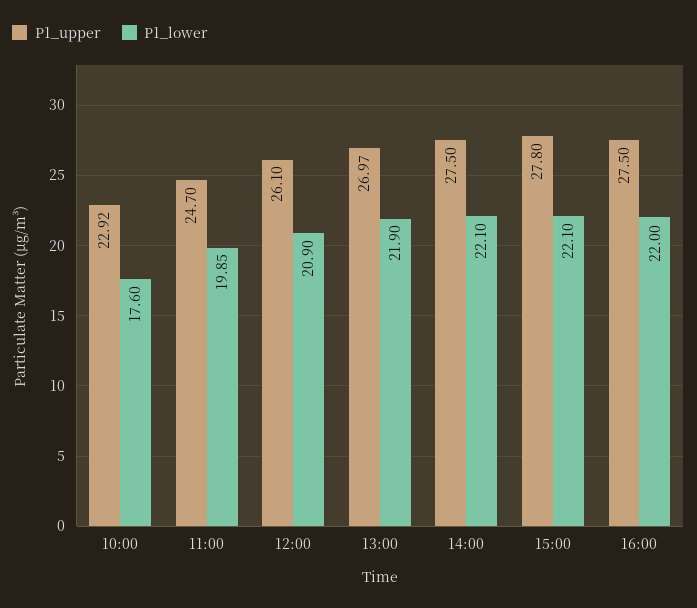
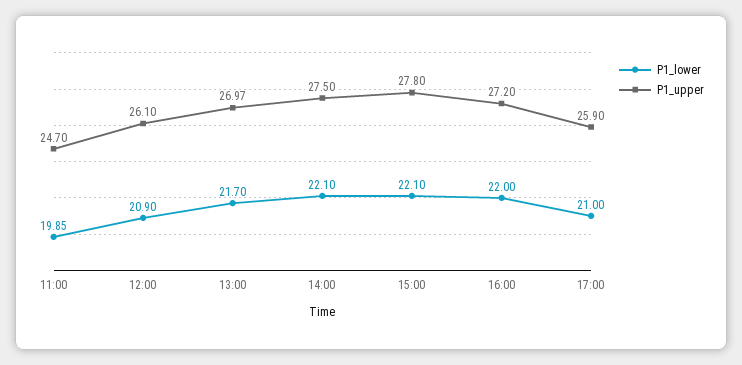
P1_upper, 10:00: 22.92 -> none
P1_lower, 10:00: 17.6 -> none
P1_lower, 13:00: 21.9 -> 21.7
P1_upper, 16:00: 27.5 -> 27.2
P1_lower, 17:00: none -> 21
P1_upper, 17:00: none -> 25.9

